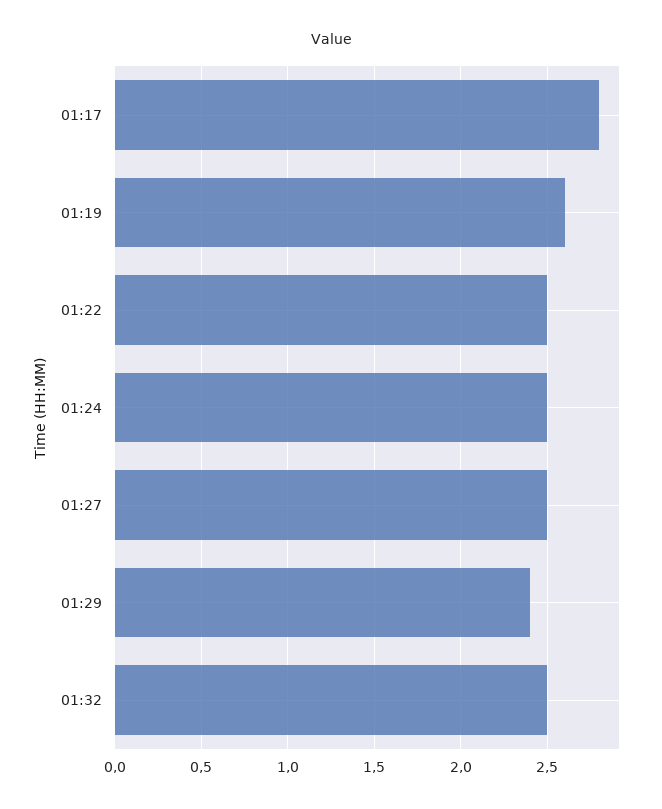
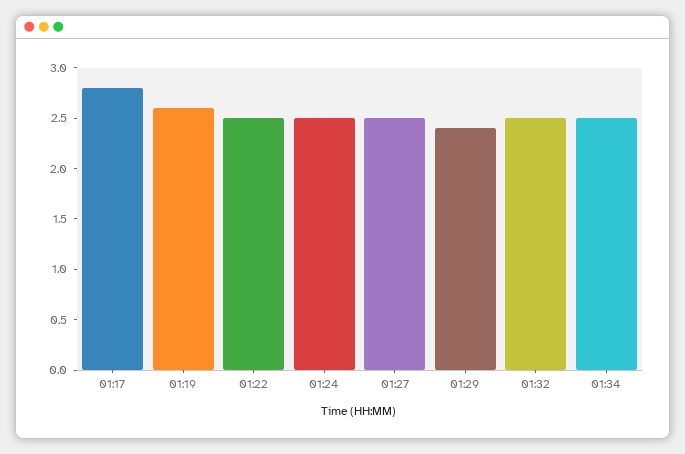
01:34: none -> 2.5

